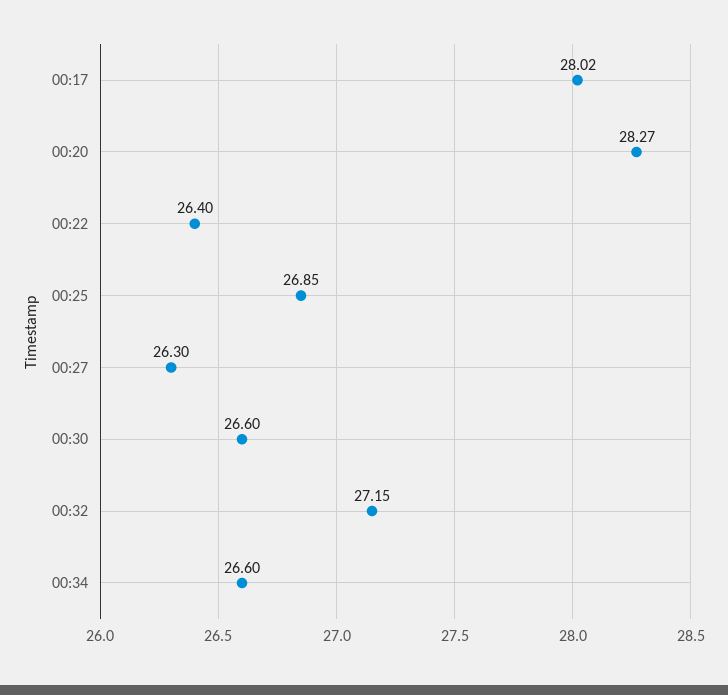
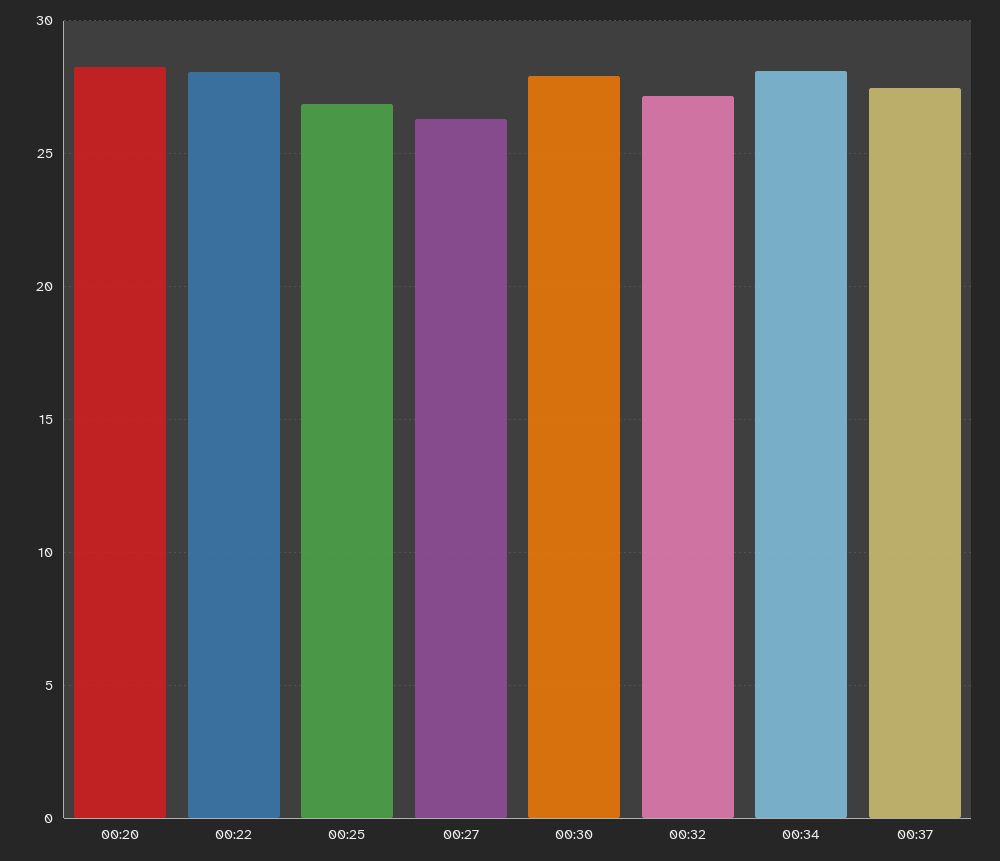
00:17: 28.02 -> none
00:22: 26.4 -> 28
00:30: 26.6 -> 28
00:34: 26.6 -> 28
00:37: none -> 27.5

